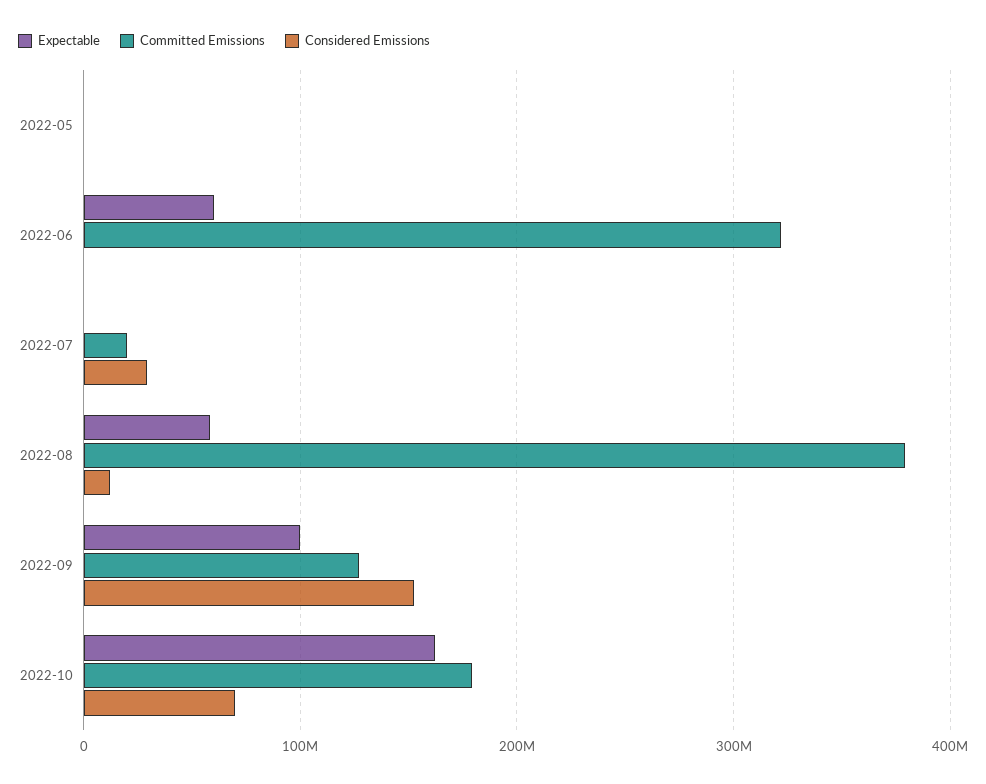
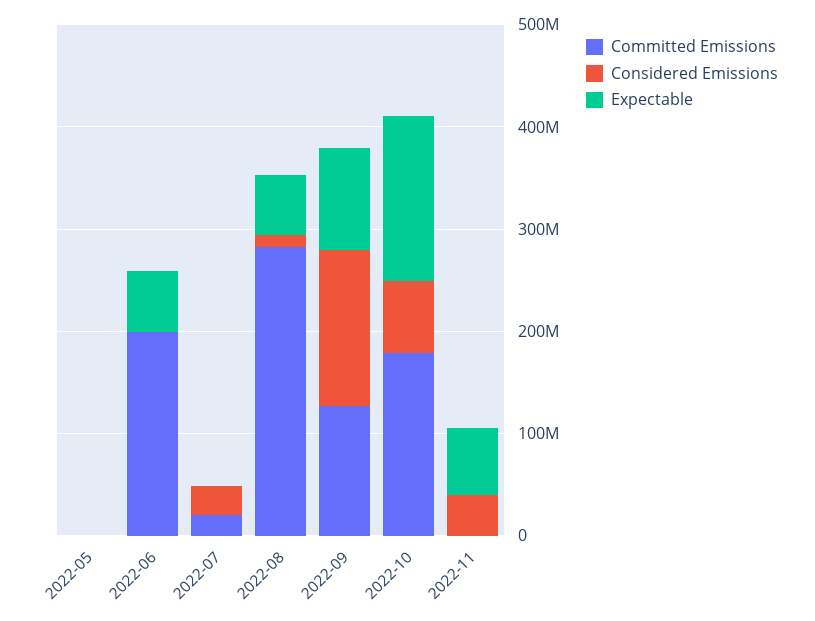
Committed Emissions, 2022-06: 320000000 -> 200000000
Committed Emissions, 2022-08: 380000000 -> 280000000
Committed Emissions, 2022-11: none -> 0
Considered Emissions, 2022-11: none -> 40000000
Expectable, 2022-11: none -> 60000000

